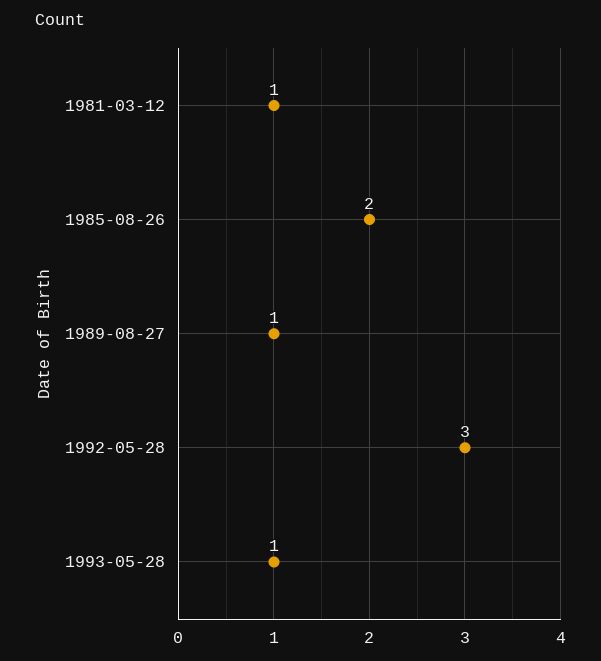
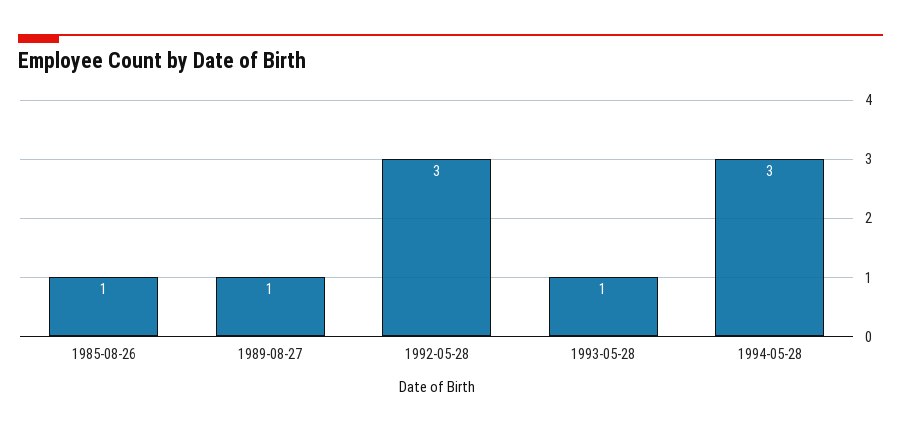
1981-03-12: 1 -> none
1985-08-26: 2 -> 1
1994-05-28: none -> 3

